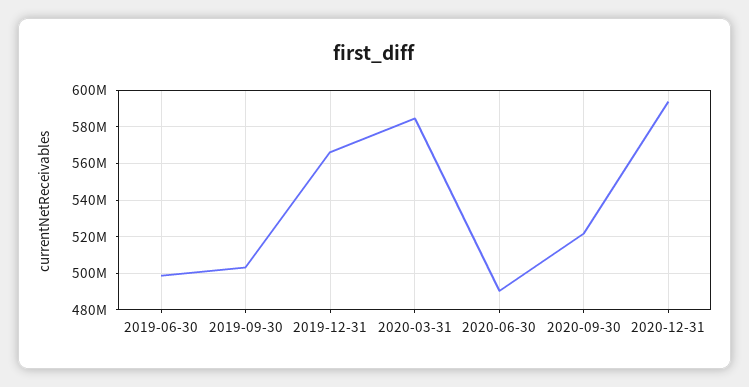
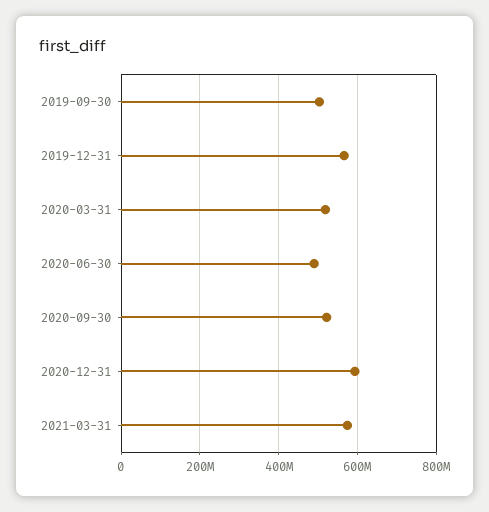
2019-06-30: 500000000 -> none
2020-03-31: 585000000 -> 520000000
2021-03-31: none -> 580000000

